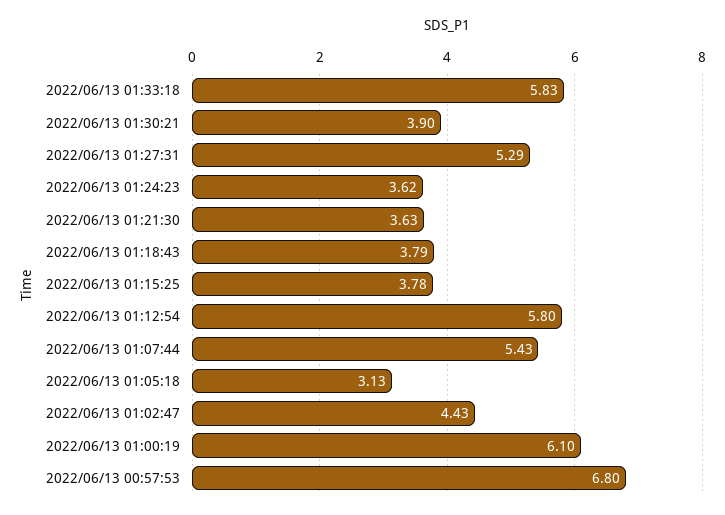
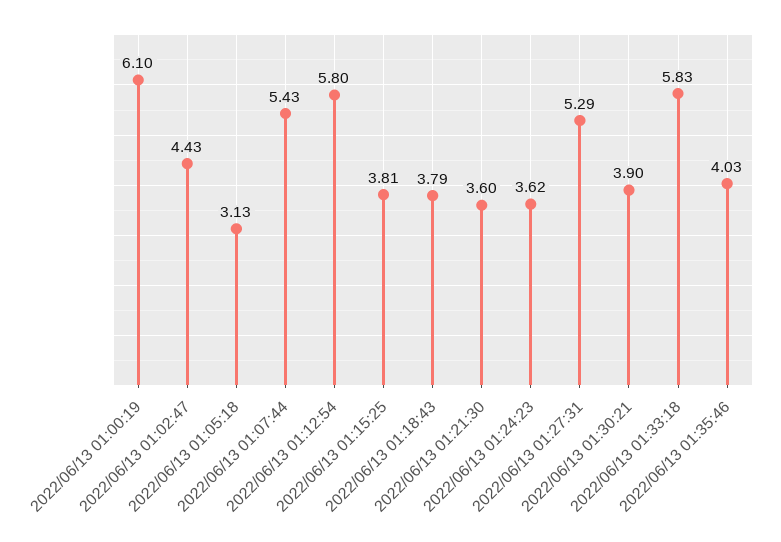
2022/06/13 01:21:30: 3.63 -> 3.6
2022/06/13 01:15:25: 3.78 -> 3.81
2022/06/13 00:57:53: 6.8 -> none
2022/06/13 01:35:46: none -> 4.03

